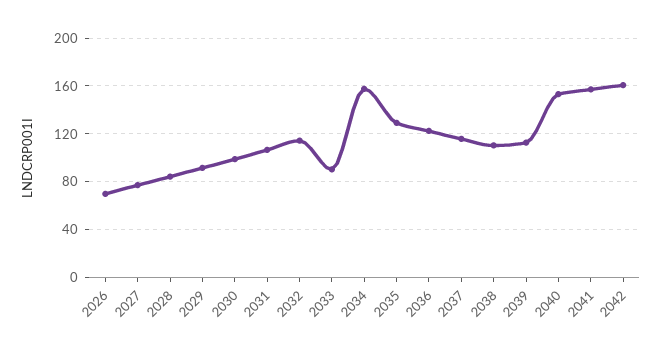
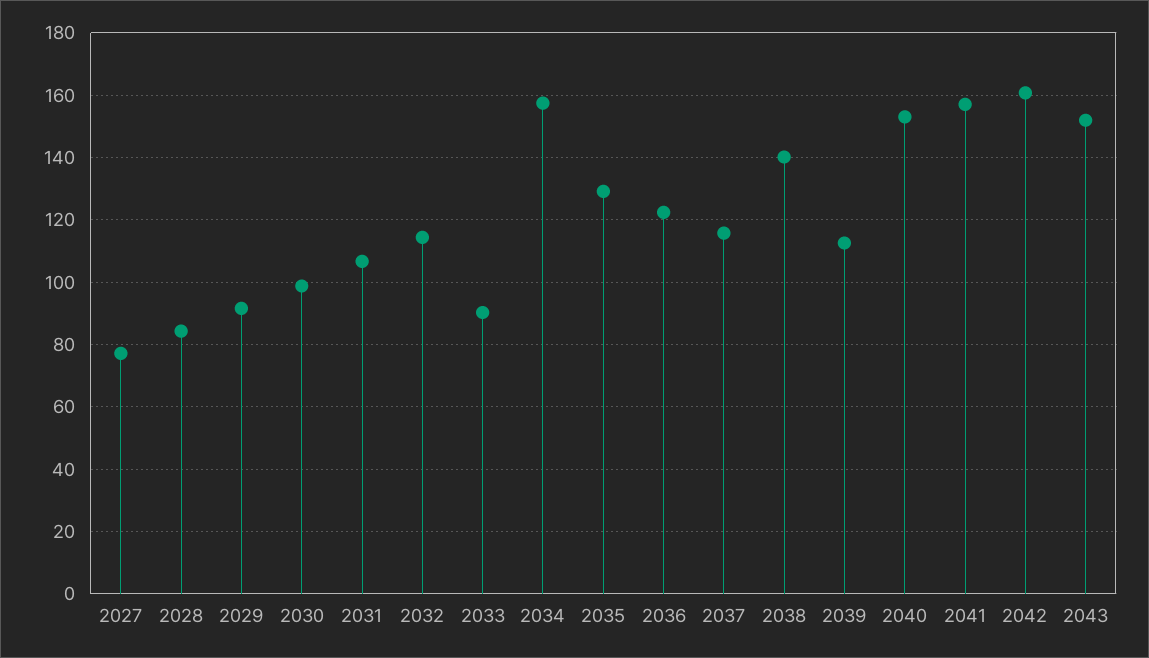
2026: 70 -> none
2038: 110 -> 140
2043: none -> 152

